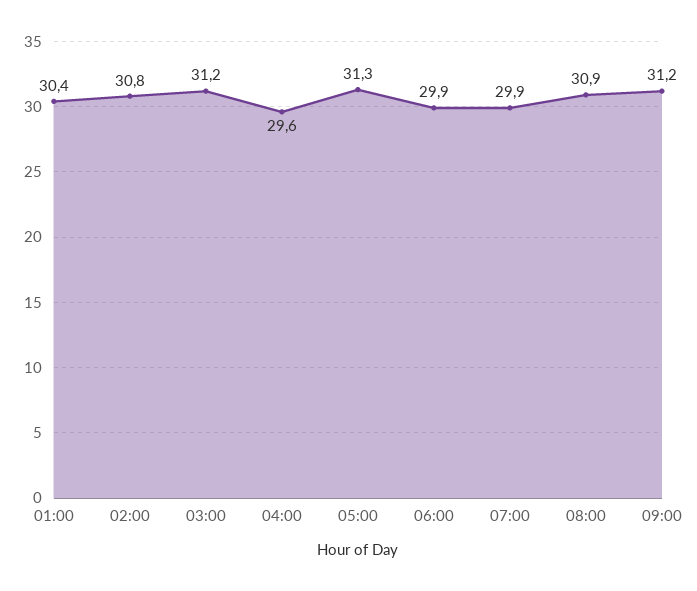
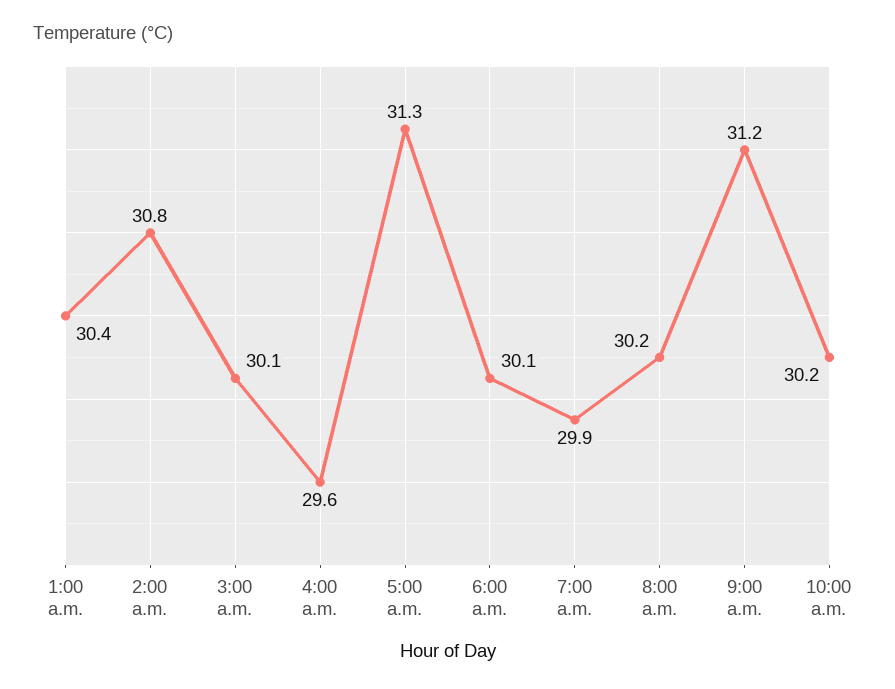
03:00: 31.2 -> 30.1
06:00: 29.9 -> 30.1
08:00: 30.9 -> 30.2
10:00 a.m.: none -> 30.2

